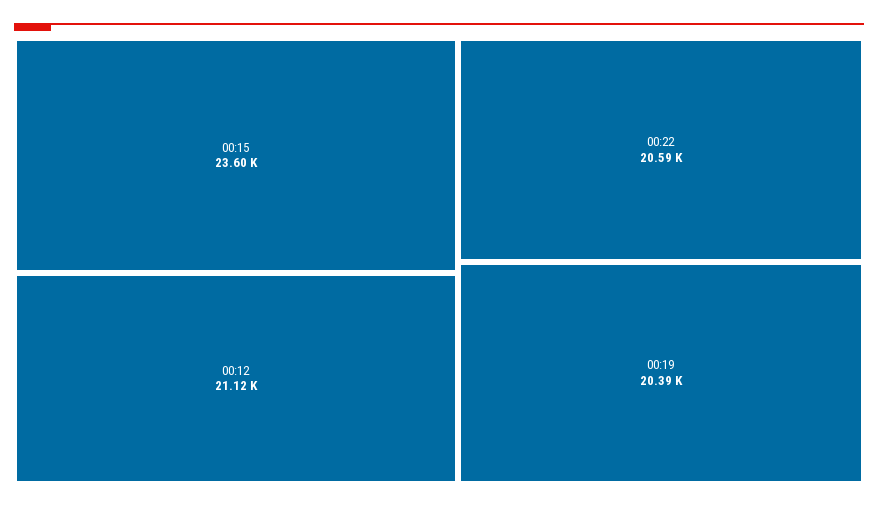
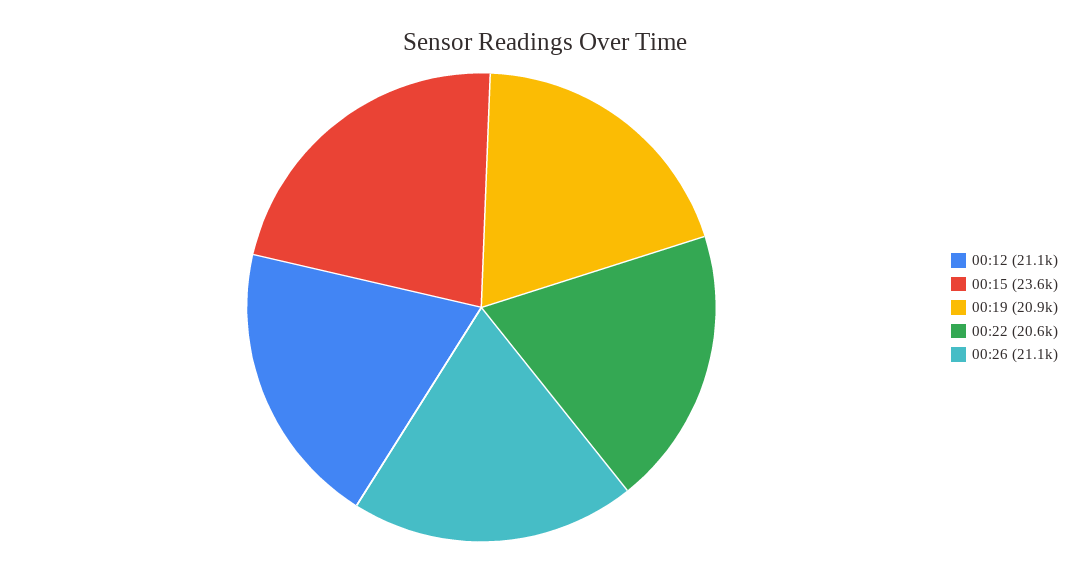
00:19: 20390 -> 20900
00:26: none -> 21100

